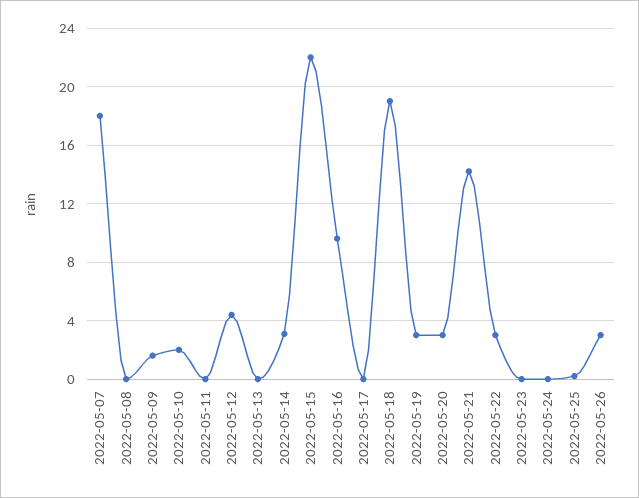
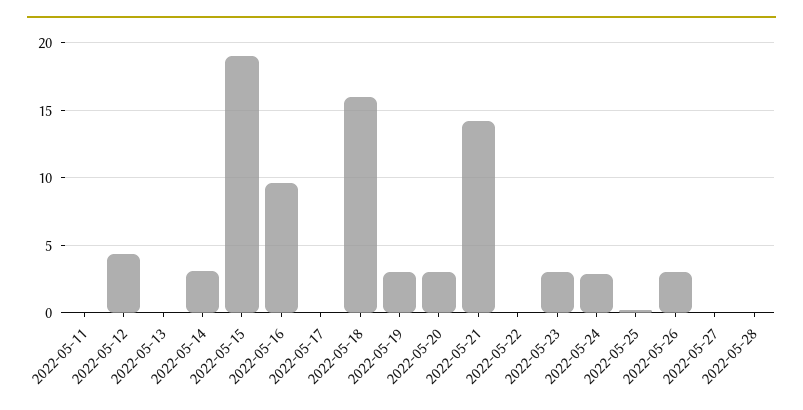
2022-05-07: 18 -> none
2022-05-08: 0 -> none
2022-05-09: 1.5 -> none
2022-05-10: 2 -> none
2022-05-15: 22 -> 19
2022-05-18: 19 -> 16
2022-05-22: 3 -> 0
2022-05-23: 0 -> 3
2022-05-24: 0 -> 3
2022-05-27: none -> 0
2022-05-28: none -> 0

